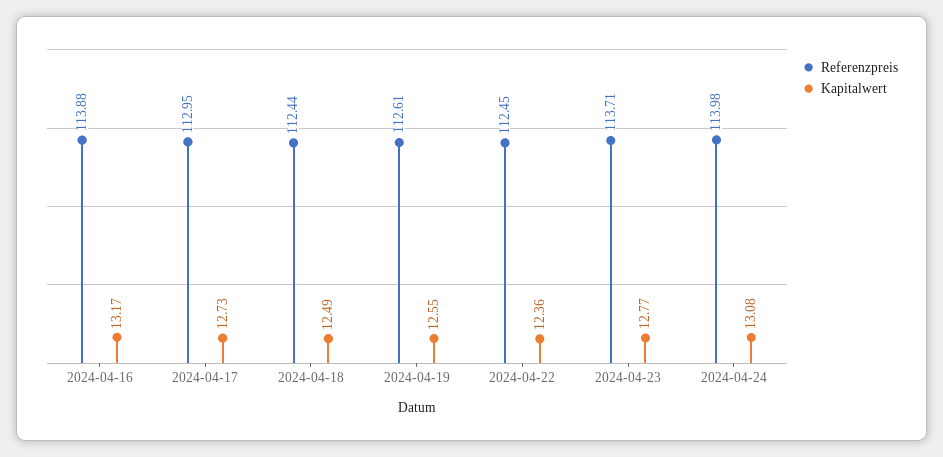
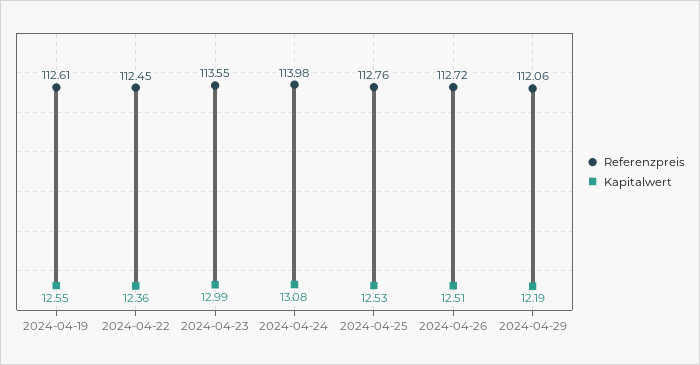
Referenzpreis, 2024-04-16: 113.88 -> none
Kapitalwert, 2024-04-16: 13.17 -> none
Referenzpreis, 2024-04-17: 112.95 -> none
Kapitalwert, 2024-04-17: 12.73 -> none
Referenzpreis, 2024-04-18: 112.44 -> none
Kapitalwert, 2024-04-18: 12.49 -> none
Referenzpreis, 2024-04-23: 113.71 -> 113.55
Kapitalwert, 2024-04-23: 12.77 -> 12.99
Referenzpreis, 2024-04-25: none -> 112.76
Kapitalwert, 2024-04-25: none -> 12.53
Referenzpreis, 2024-04-26: none -> 112.72
Kapitalwert, 2024-04-26: none -> 12.51
Referenzpreis, 2024-04-29: none -> 112.06
Kapitalwert, 2024-04-29: none -> 12.19

